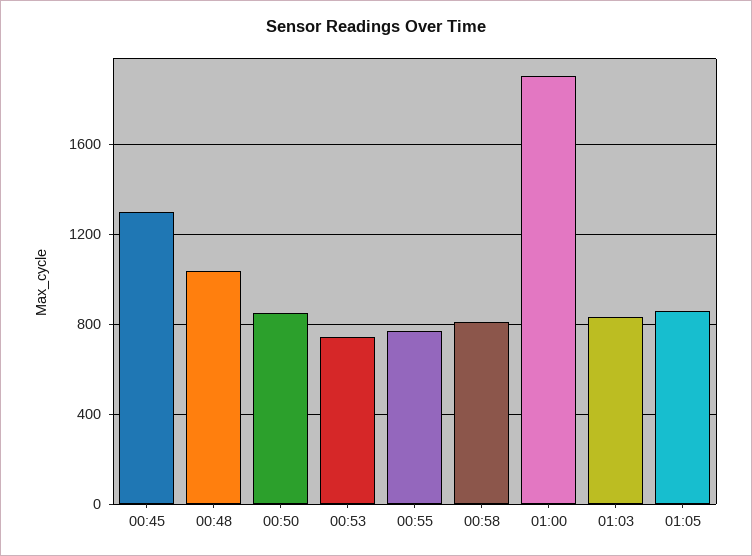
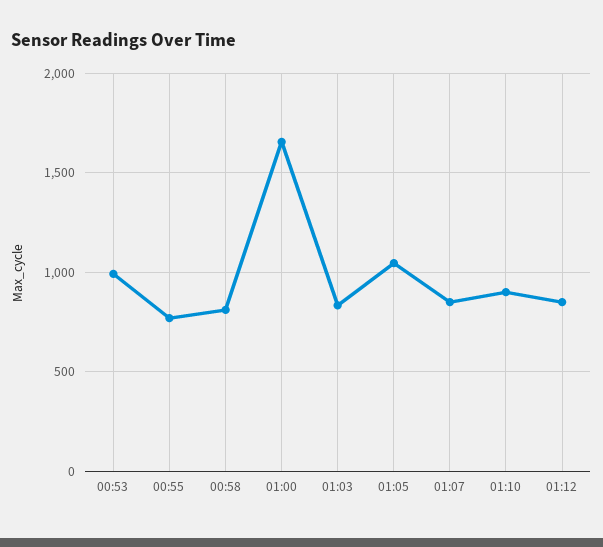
00:45: 1300 -> none
00:48: 1050 -> none
00:50: 850 -> none
00:53: 750 -> 1000
01:00: 1900 -> 1650
01:05: 850 -> 1050
01:07: none -> 850
01:10: none -> 900
01:12: none -> 850

